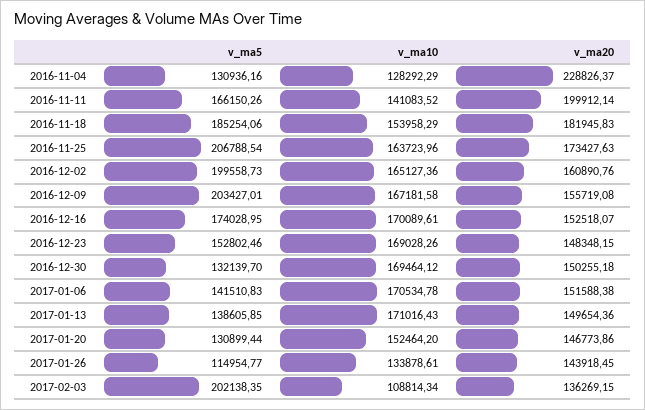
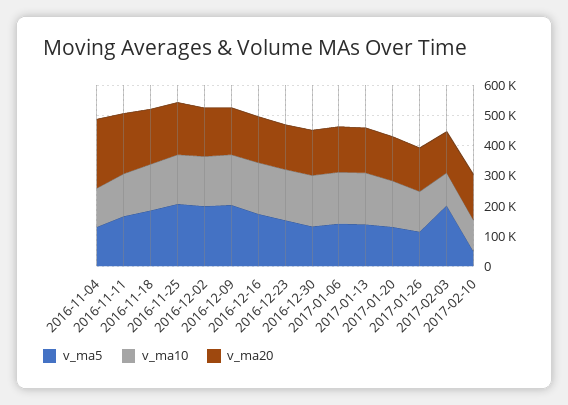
v_ma5, 2017-02-10: none -> 50000
v_ma10, 2017-02-10: none -> 100000
v_ma20, 2017-02-10: none -> 150000

